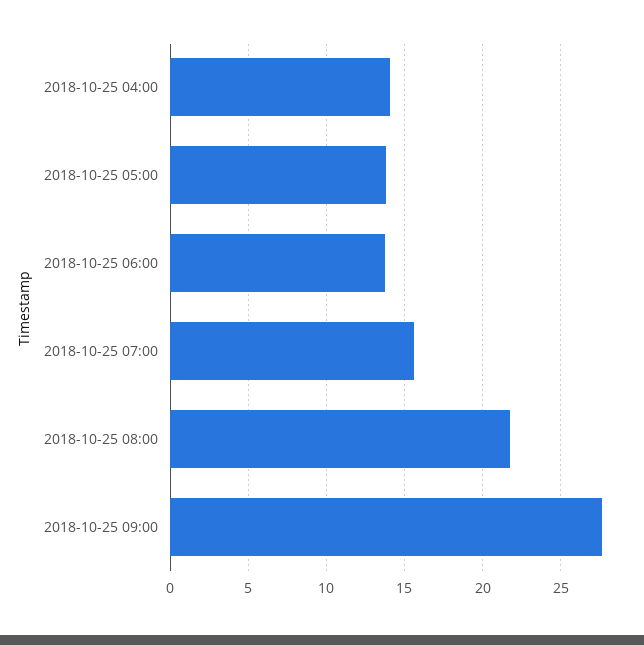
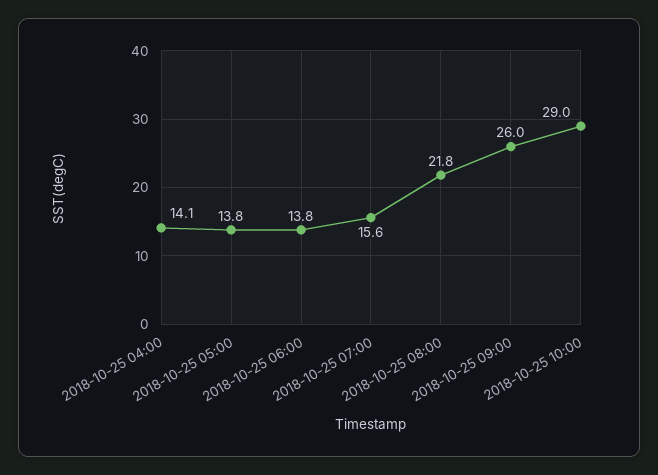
2018-10-25 09:00: 27.5 -> 26
2018-10-25 10:00: none -> 29

